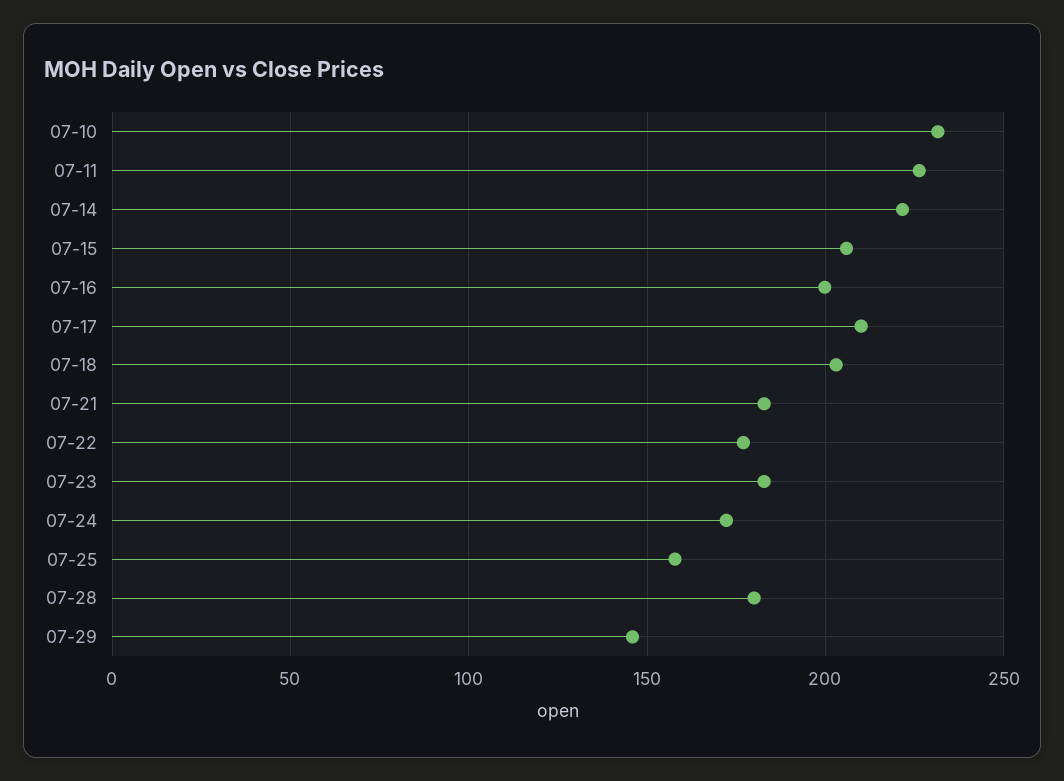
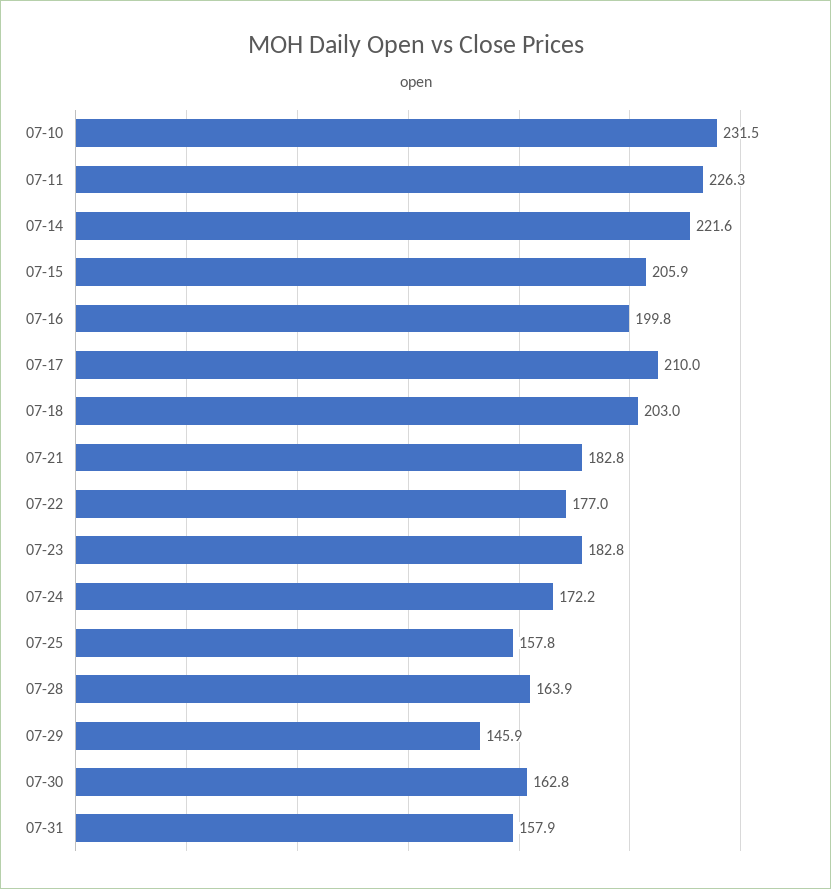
07-28: 180 -> 163.9
07-30: none -> 162.8
07-31: none -> 157.9

